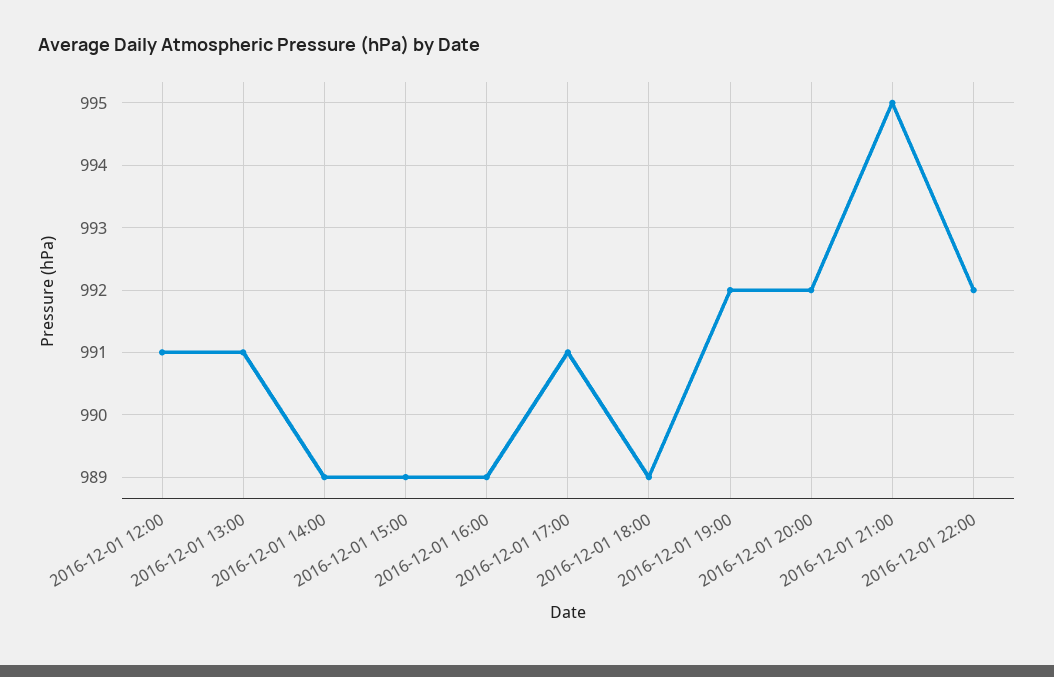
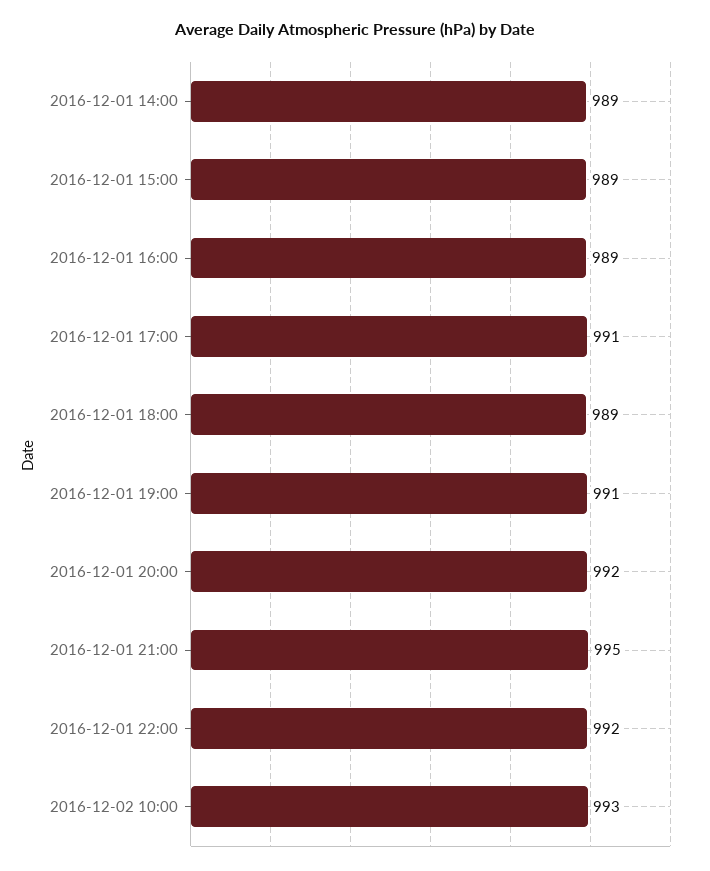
2016-12-01 12:00: 991 -> none
2016-12-01 13:00: 991 -> none
2016-12-01 19:00: 992 -> 991
2016-12-02 10:00: none -> 993

